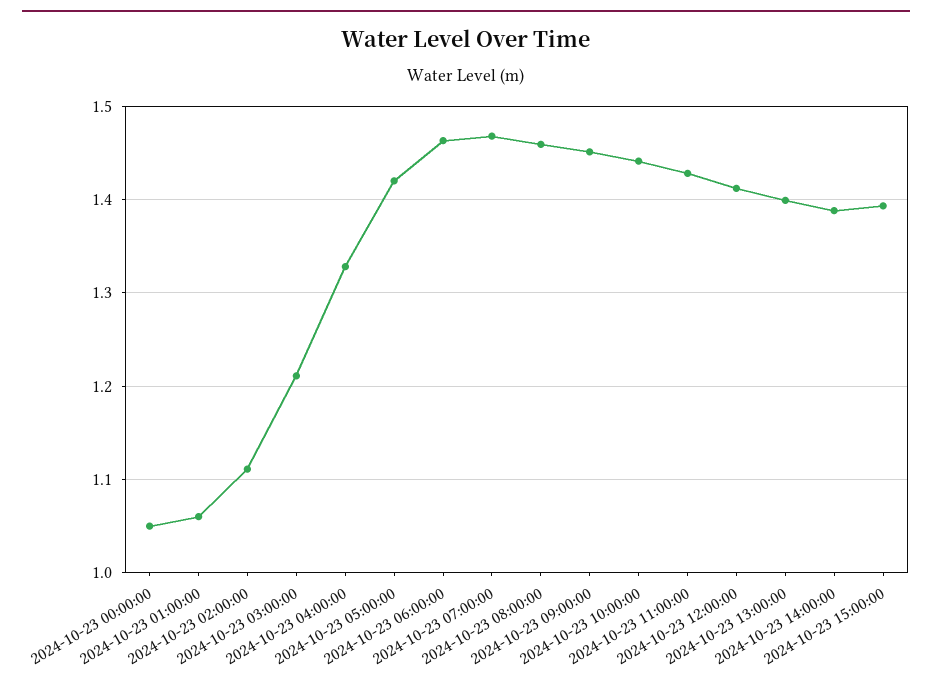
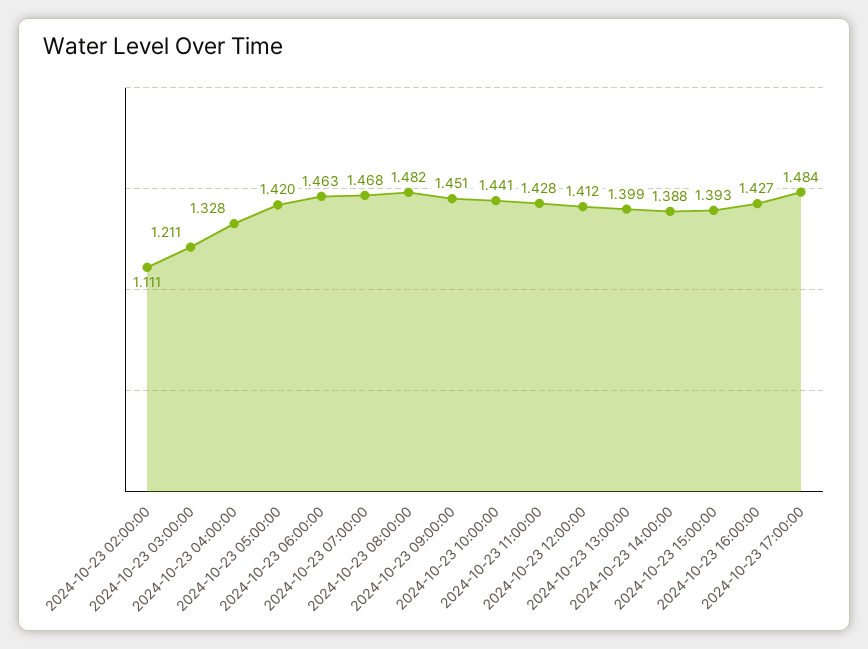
2024-10-23 00:00:00: 1.05 -> none
2024-10-23 01:00:00: 1.06 -> none
2024-10-23 08:00:00: 1.46 -> 1.482
2024-10-23 16:00:00: none -> 1.427
2024-10-23 17:00:00: none -> 1.484

